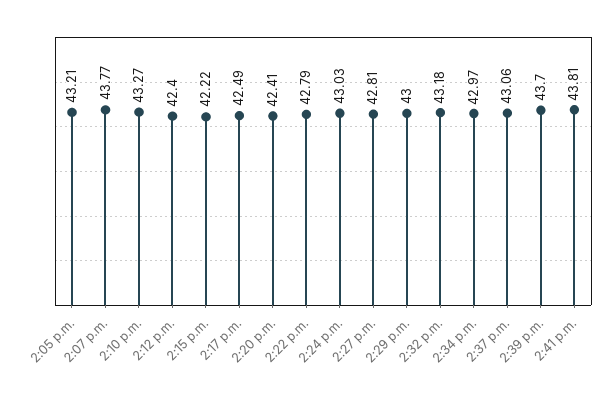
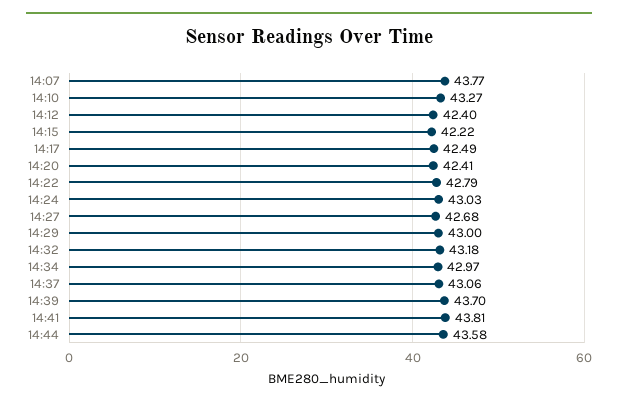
2:05 p.m.: 43.21 -> none
2:27 p.m.: 42.81 -> 42.68
14:44: none -> 43.58

